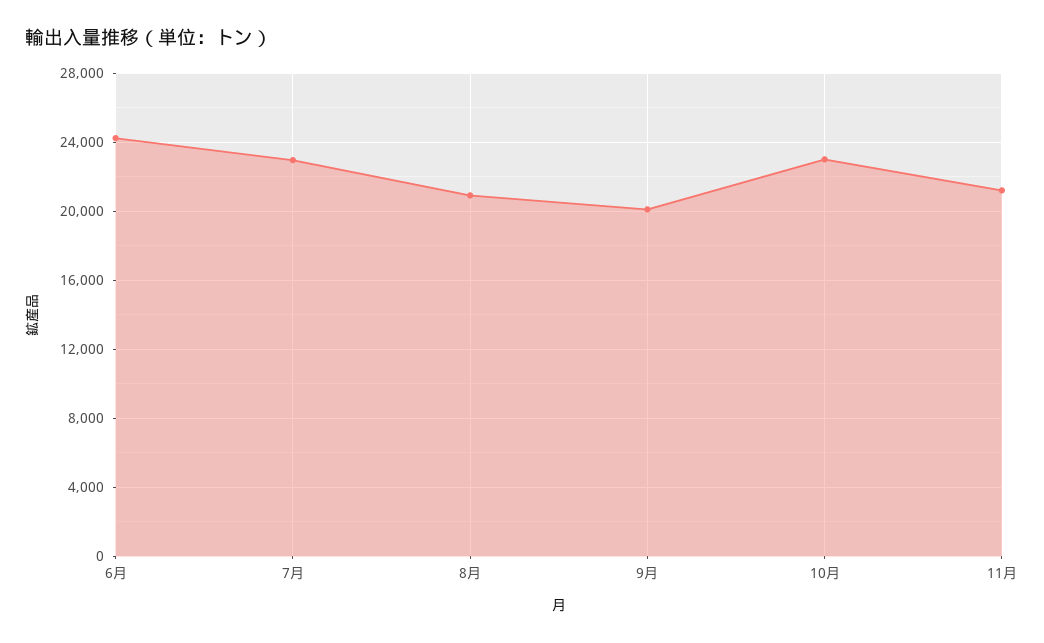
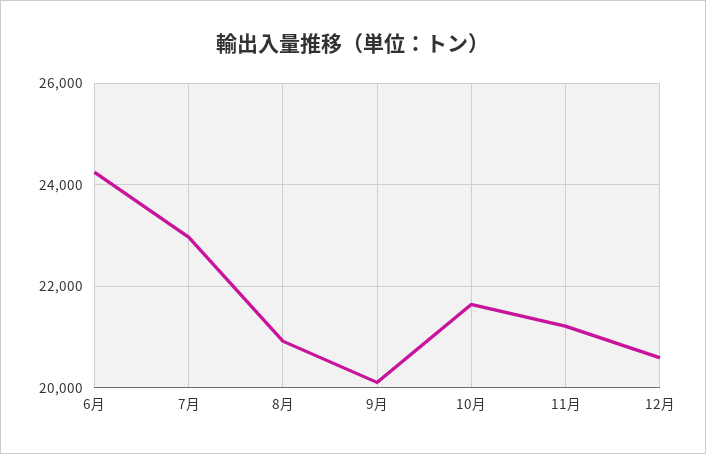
10月: 23000 -> 21600
12月: none -> 20600

